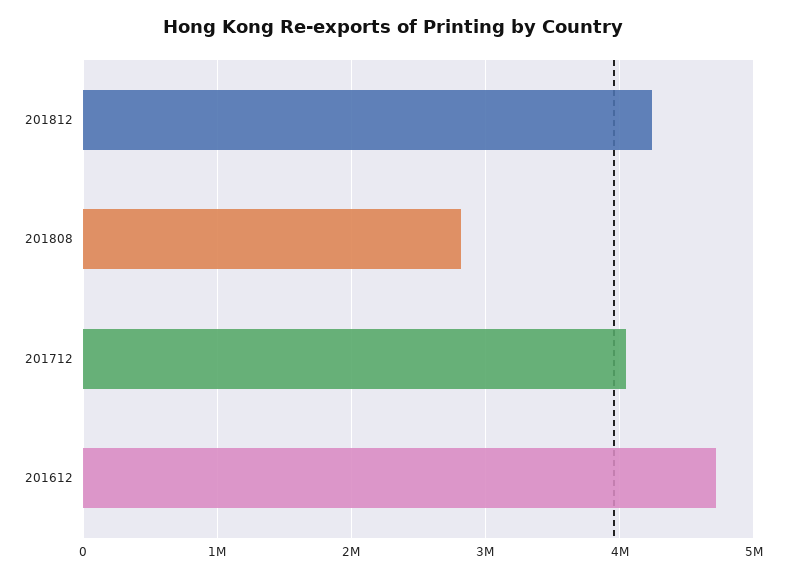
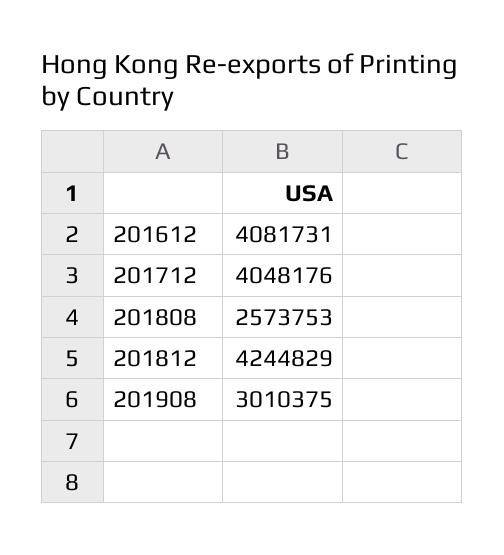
201808: 2800000 -> 2573753
201612: 4700000 -> 4081731
201908: none -> 3010375

